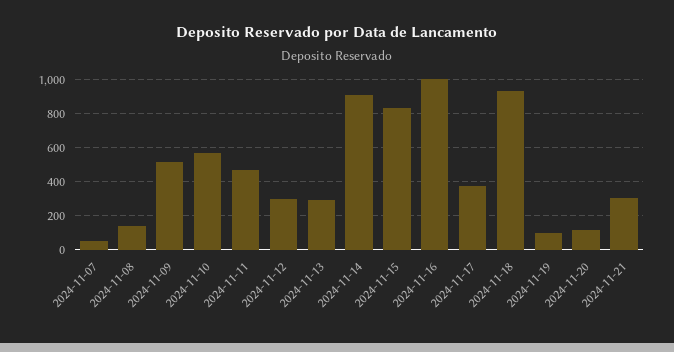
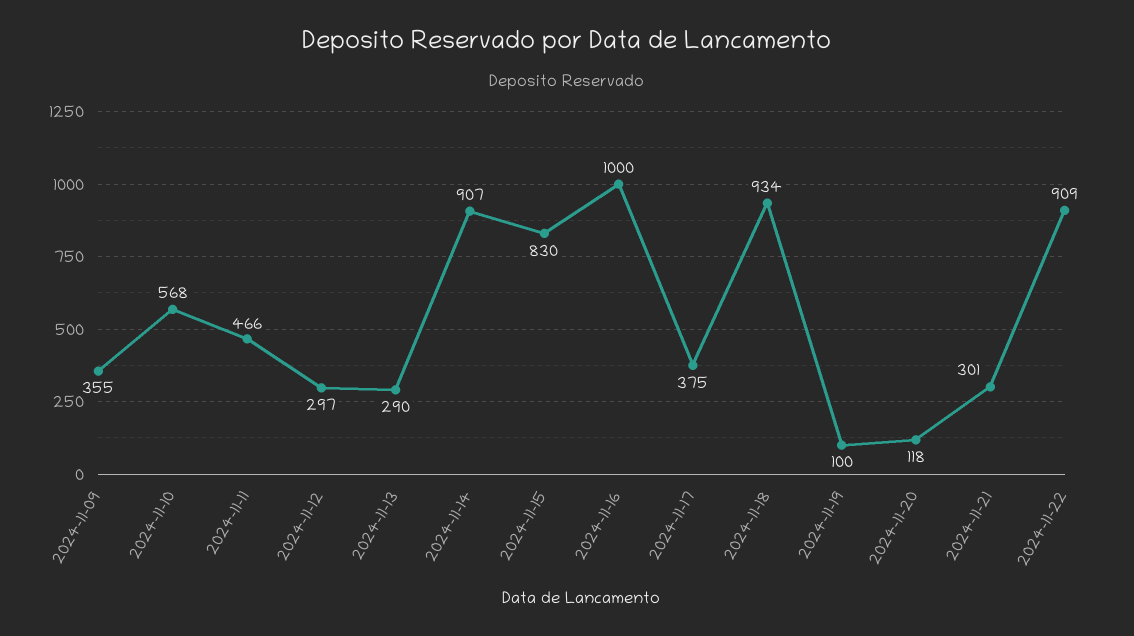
2024-11-07: 50 -> none
2024-11-08: 150 -> none
2024-11-09: 500 -> 355
2024-11-22: none -> 909

